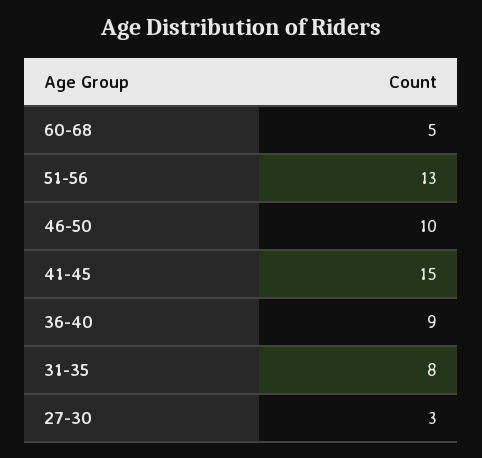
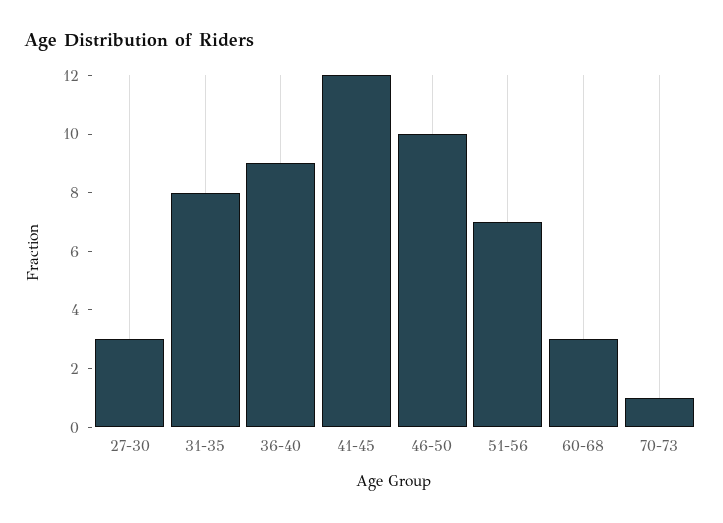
60-68: 5 -> 3
51-56: 13 -> 7
41-45: 15 -> 12
70-73: none -> 1

